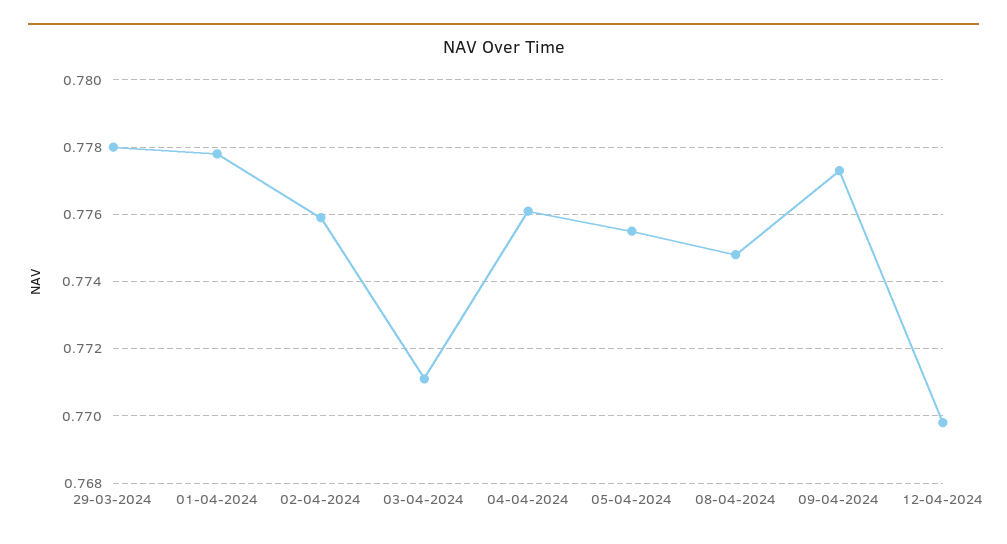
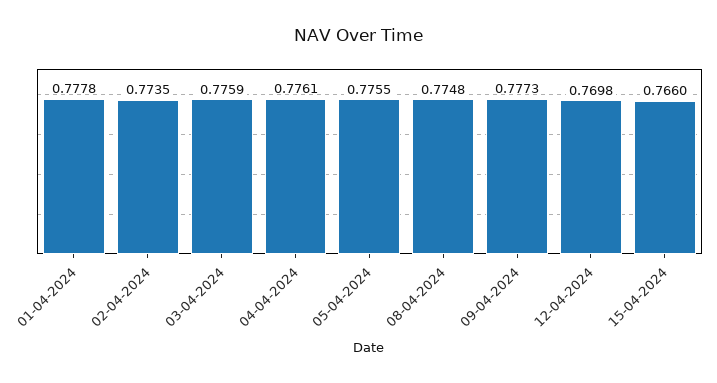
29-03-2024: 0.778 -> none
02-04-2024: 0.776 -> 0.7735
03-04-2024: 0.771 -> 0.7759
15-04-2024: none -> 0.766

